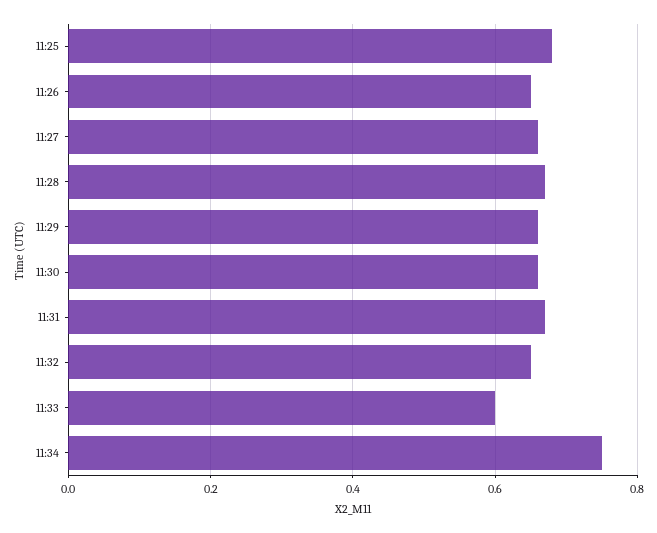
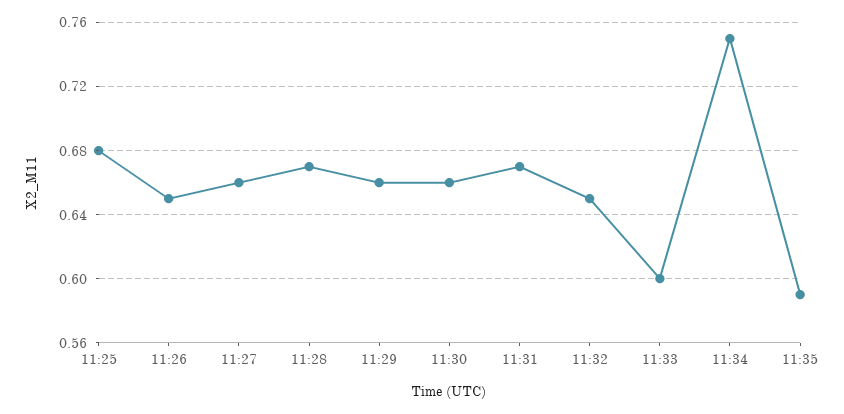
11:35: none -> 0.59

